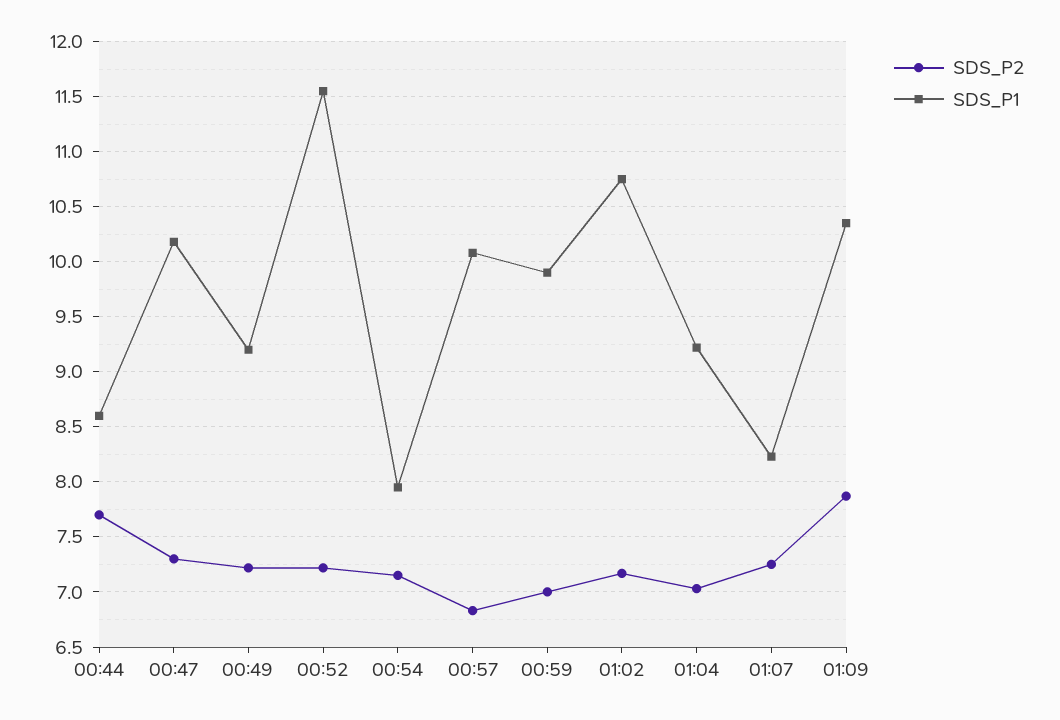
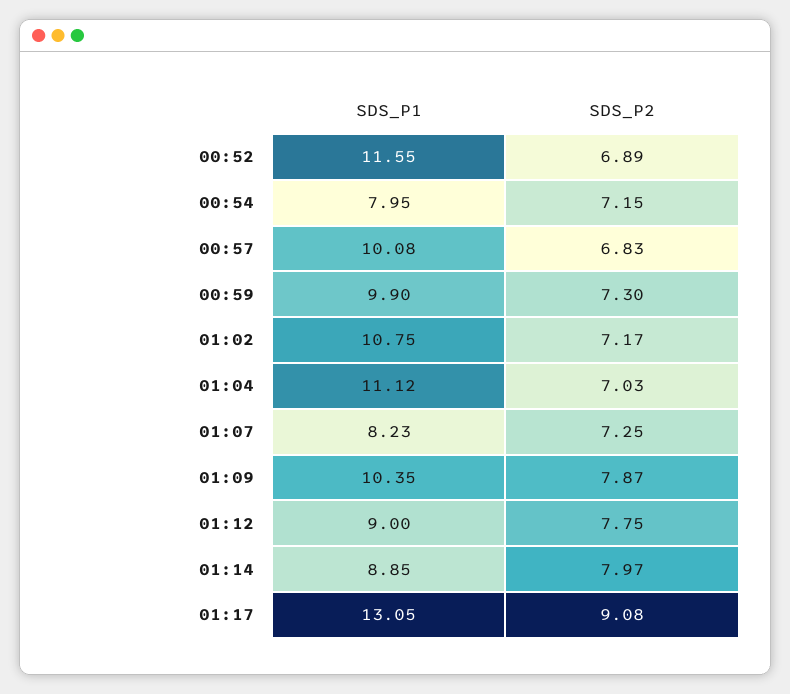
SDS_P2, 00:44: 7.7 -> none
SDS_P1, 00:44: 8.6 -> none
SDS_P2, 00:47: 7.3 -> none
SDS_P1, 00:47: 10.2 -> none
SDS_P2, 00:49: 7.2 -> none
SDS_P1, 00:49: 9.2 -> none
SDS_P2, 00:52: 7.2 -> 6.89
SDS_P2, 00:59: 7 -> 7.3
SDS_P1, 01:04: 9.2 -> 11.12
SDS_P1, 01:12: none -> 9
SDS_P2, 01:12: none -> 7.75
SDS_P1, 01:14: none -> 8.85
SDS_P2, 01:14: none -> 7.97
SDS_P1, 01:17: none -> 13.05
SDS_P2, 01:17: none -> 9.08

